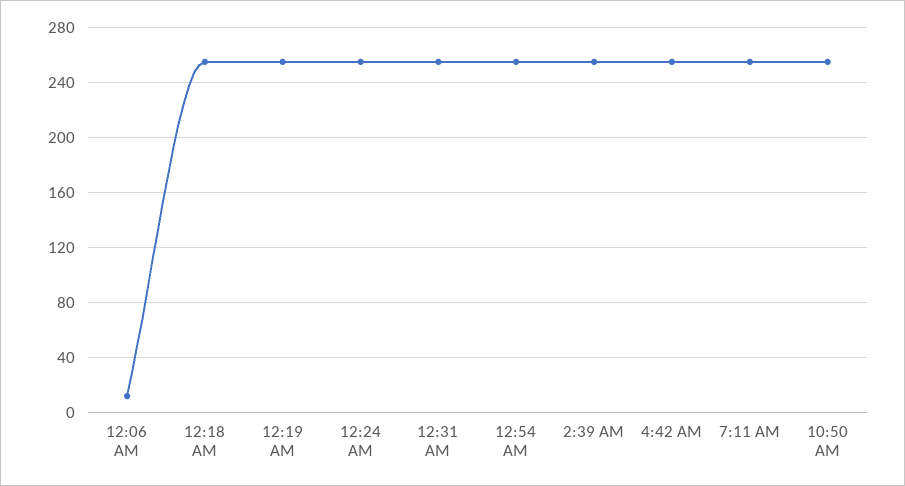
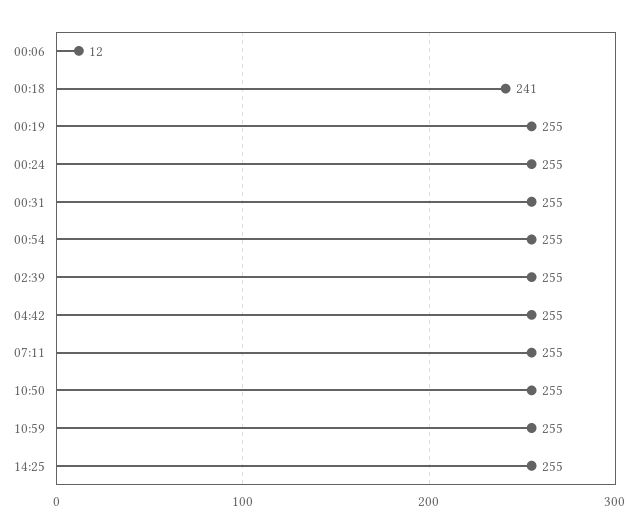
12:18 AM: 255 -> 241
10:59: none -> 255
14:25: none -> 255

